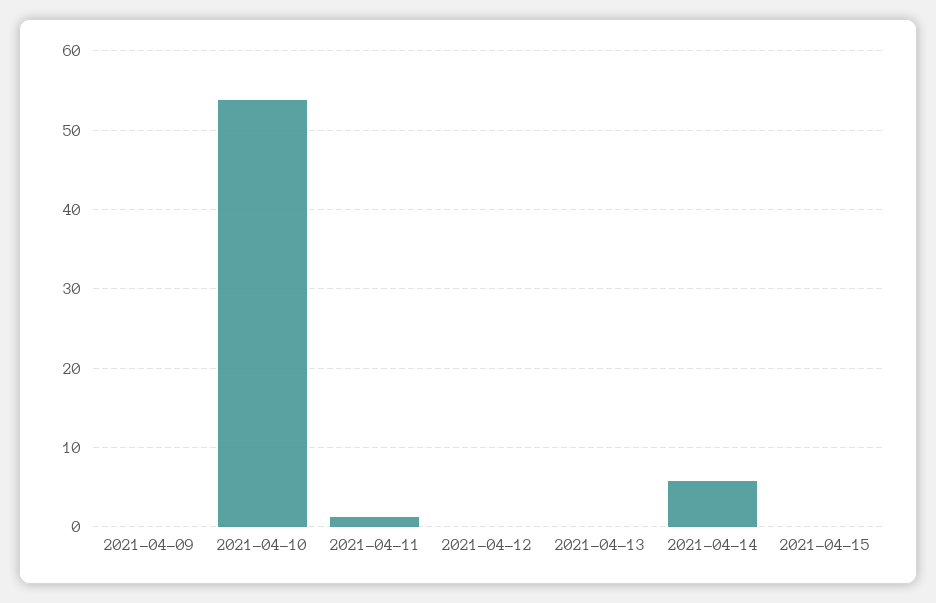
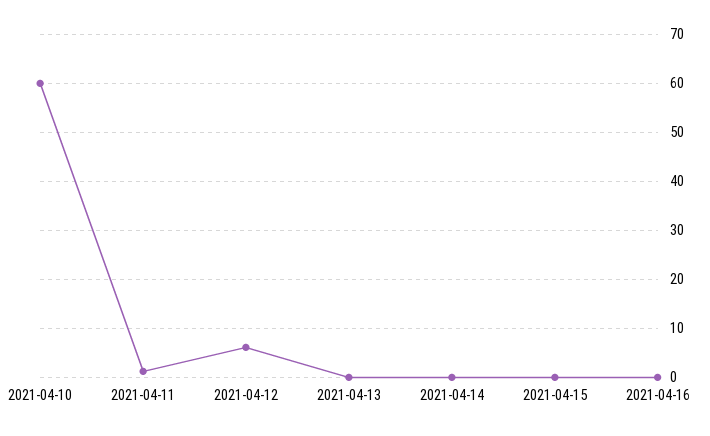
2021-04-09: 0 -> none
2021-04-10: 54 -> 60
2021-04-12: 0 -> 6
2021-04-14: 6 -> 0
2021-04-16: none -> 0

